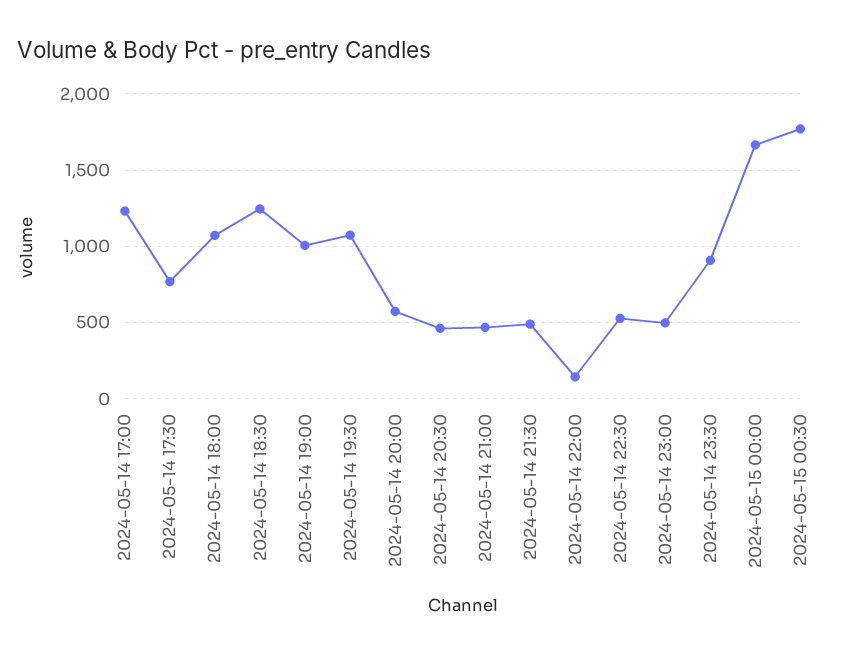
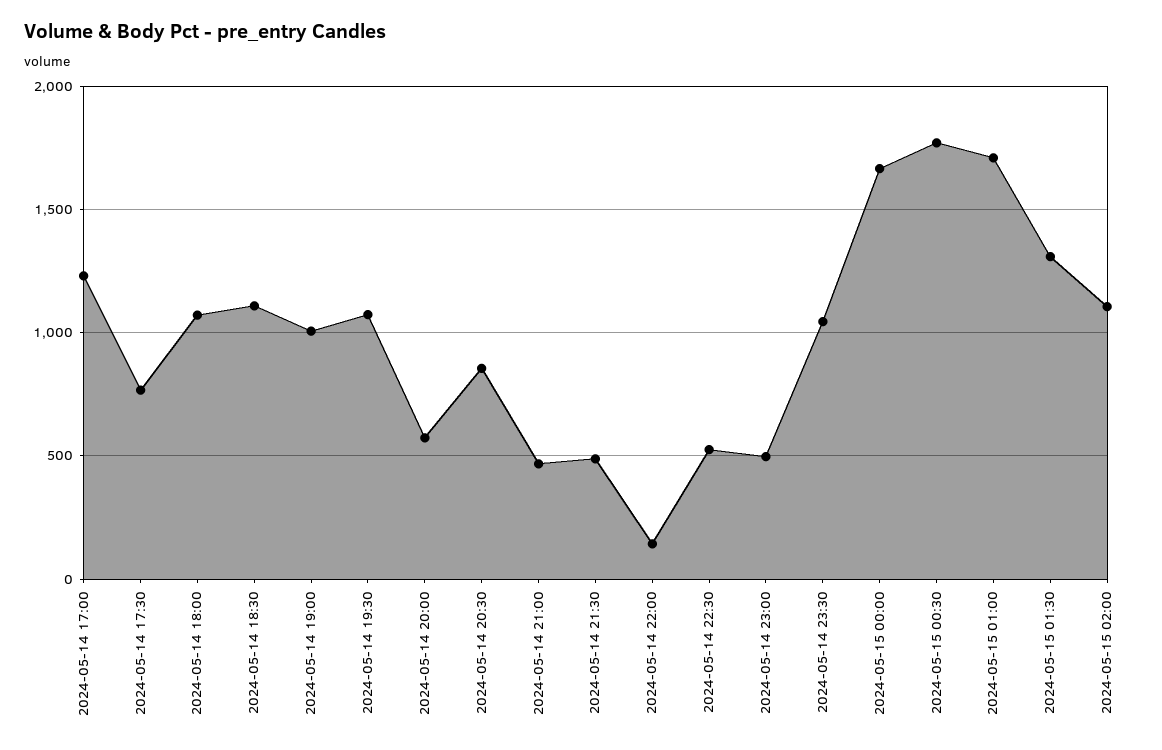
2024-05-14 18:30: 1250 -> 1100
2024-05-14 20:30: 450 -> 850
2024-05-14 23:30: 900 -> 1050
2024-05-15 01:00: none -> 1700
2024-05-15 01:30: none -> 1300
2024-05-15 02:00: none -> 1100

